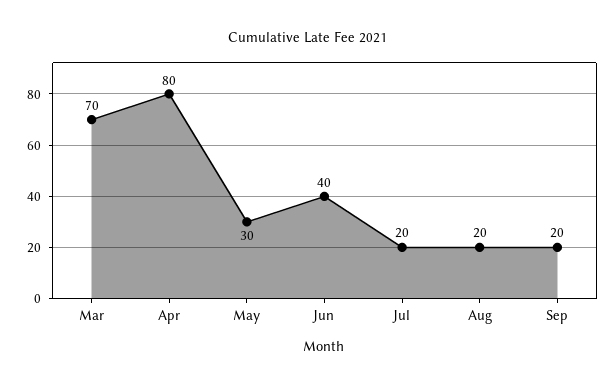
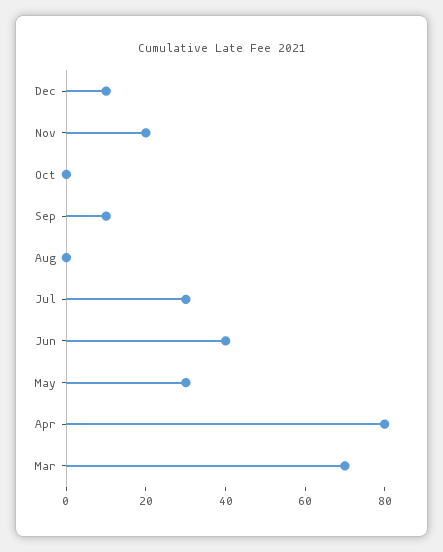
Jul: 20 -> 30
Aug: 20 -> 0
Sep: 20 -> 10
Dec: none -> 10
Nov: none -> 20
Oct: none -> 0

